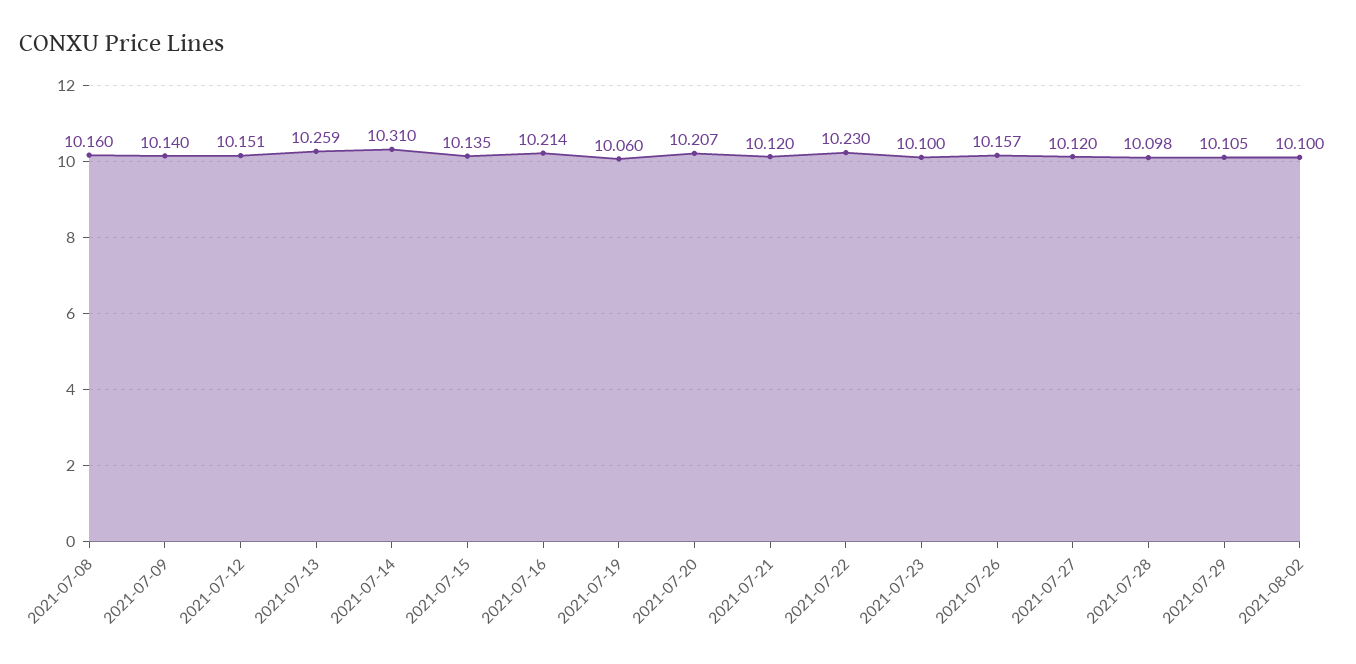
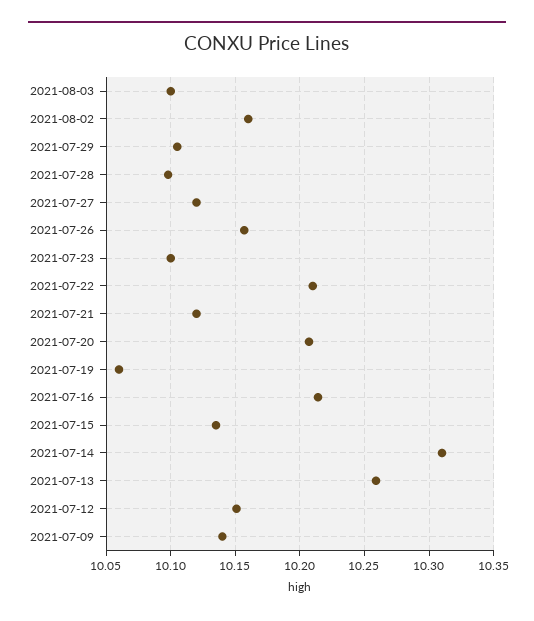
2021-07-08: 10.16 -> none
2021-07-22: 10.23 -> 10.21
2021-08-02: 10.1 -> 10.16
2021-08-03: none -> 10.1

